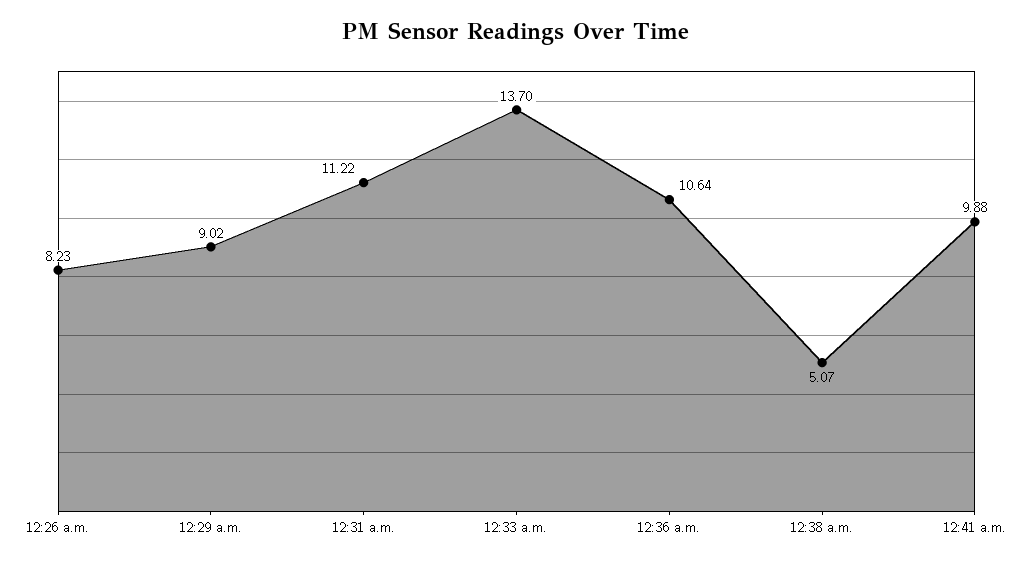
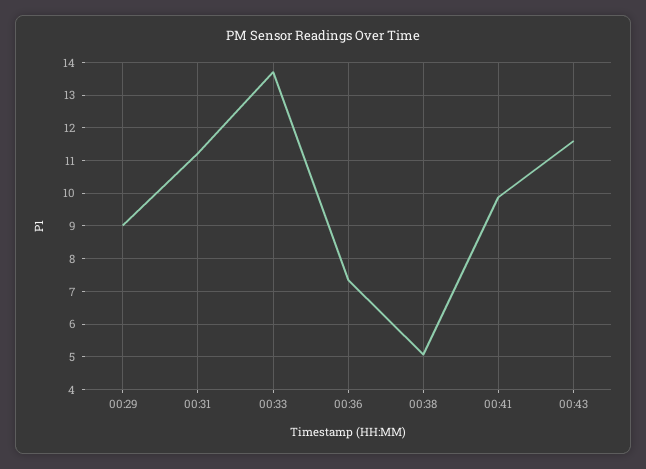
12:26 a.m.: 8.23 -> none
12:36 a.m.: 10.64 -> 7.4
00:43: none -> 11.6

